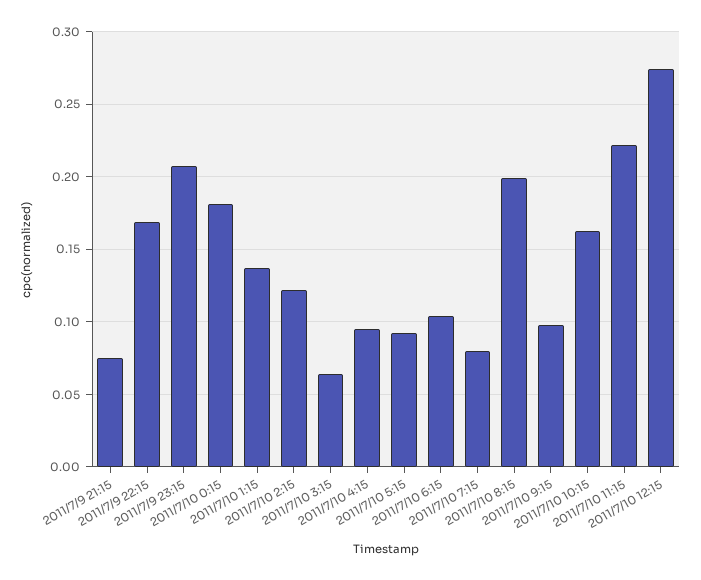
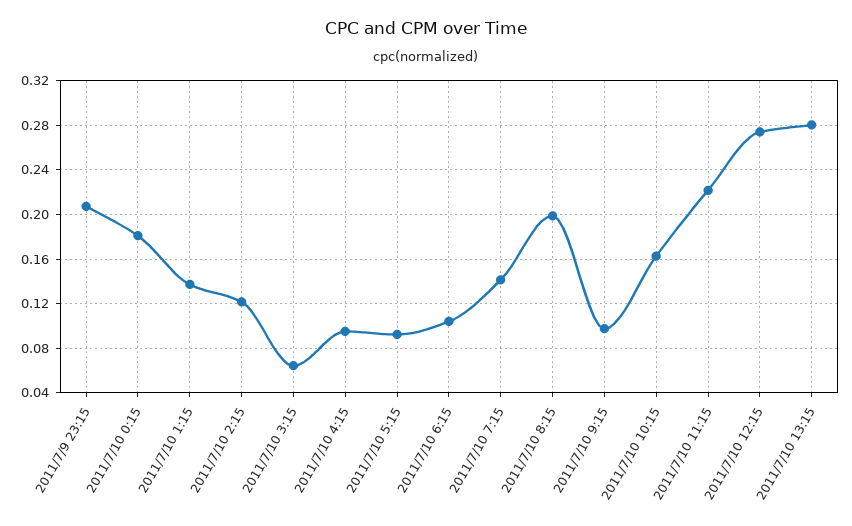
2011/7/9 21:15: 0.075 -> none
2011/7/9 22:15: 0.17 -> none
2011/7/10 7:15: 0.08 -> 0.14
2011/7/10 13:15: none -> 0.28

